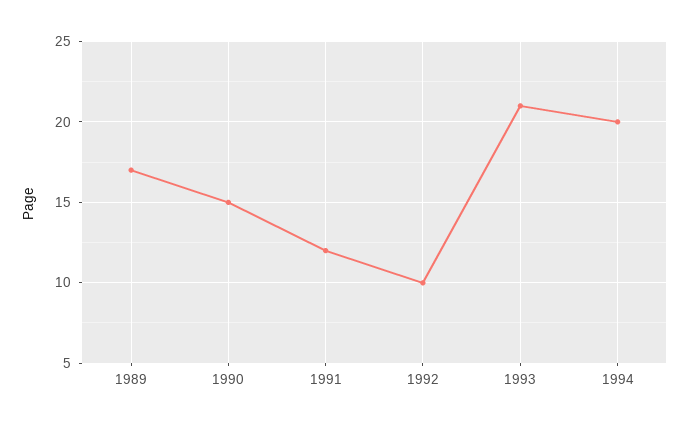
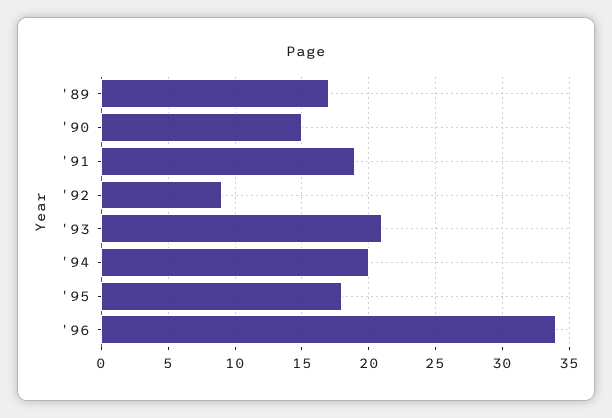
1991: 12 -> 19
1992: 10 -> 9
'95: none -> 18
'96: none -> 34

